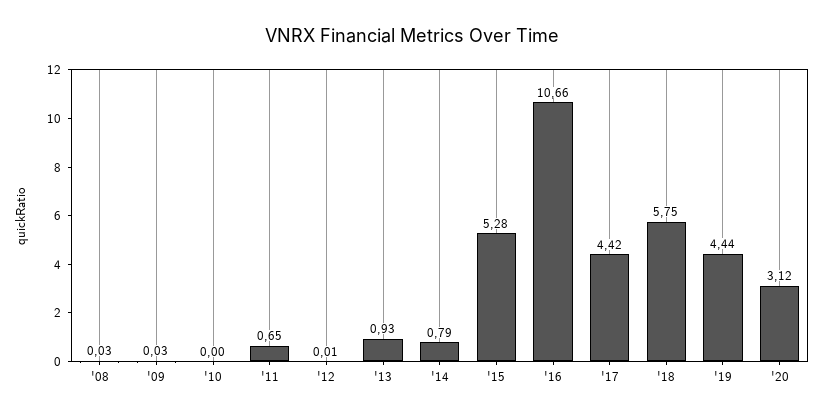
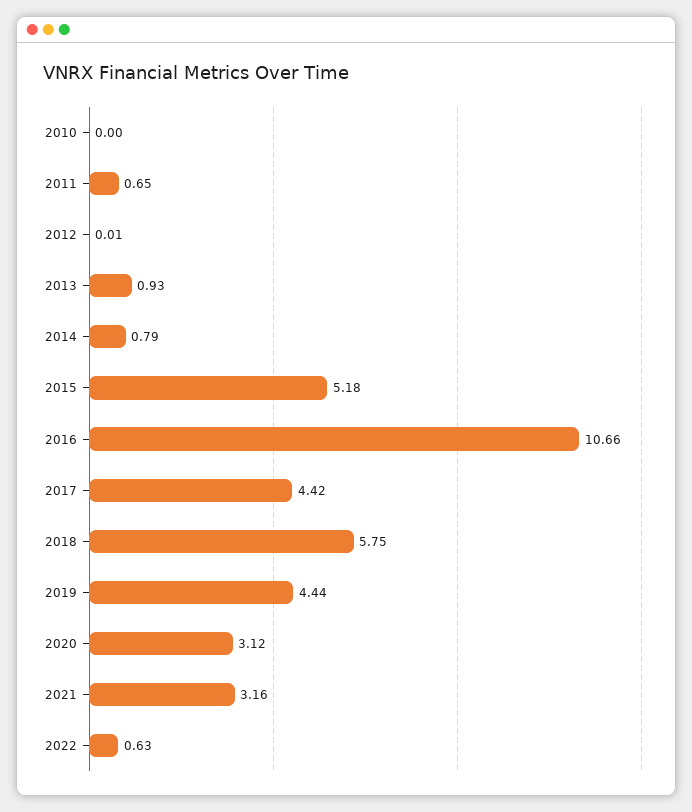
'08: 0.03 -> none
'09: 0.03 -> none
'15: 5.28 -> 5.18
2021: none -> 3.16
2022: none -> 0.63

